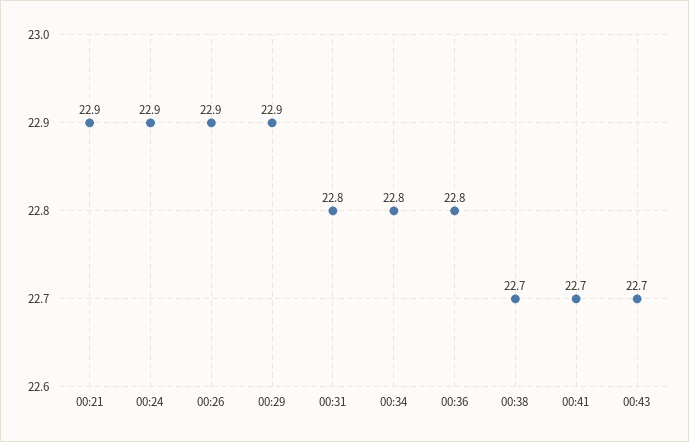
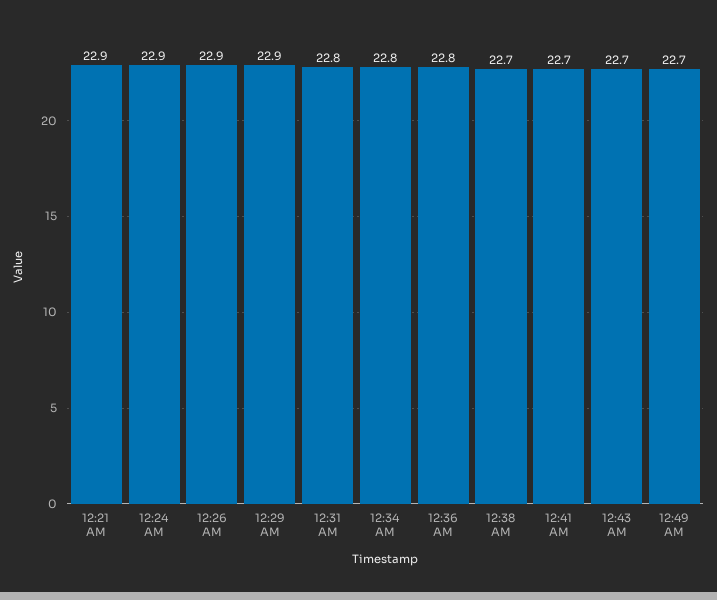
12:49 AM: none -> 22.7

